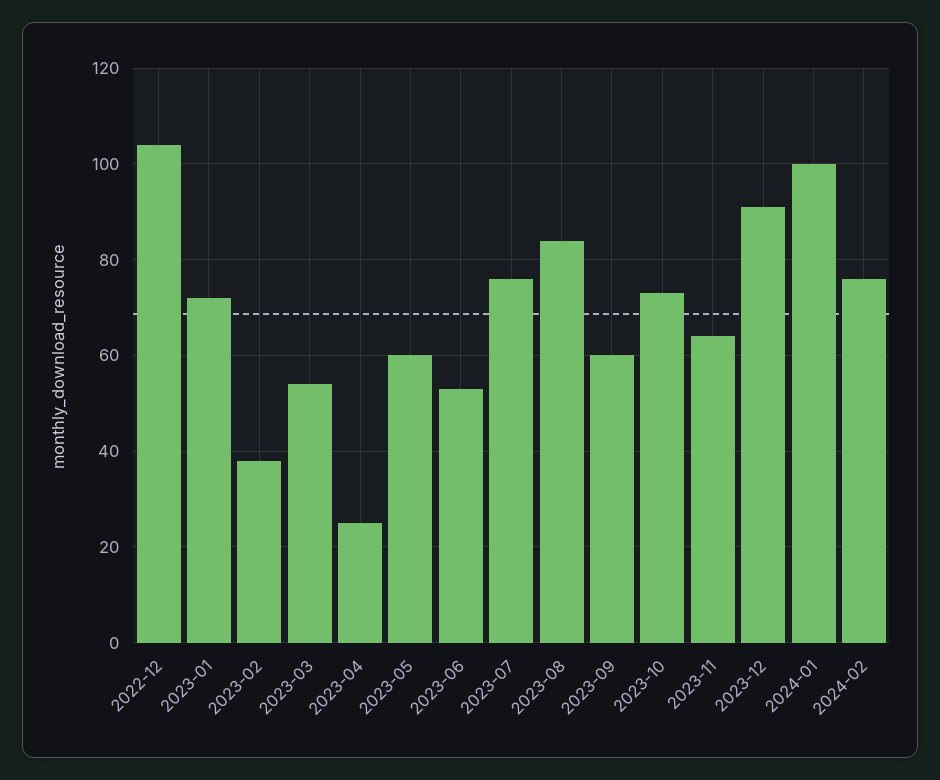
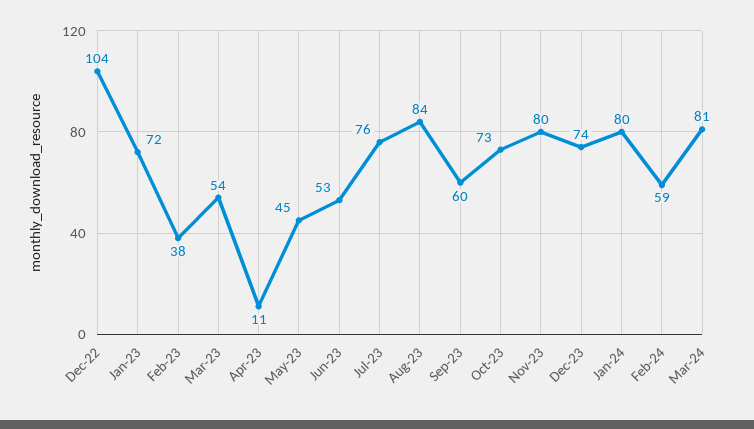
2023-04: 25 -> 11
2023-05: 60 -> 45
2023-11: 65 -> 80
2023-12: 90 -> 74
2024-01: 100 -> 80
2024-02: 75 -> 59
Mar-24: none -> 81

